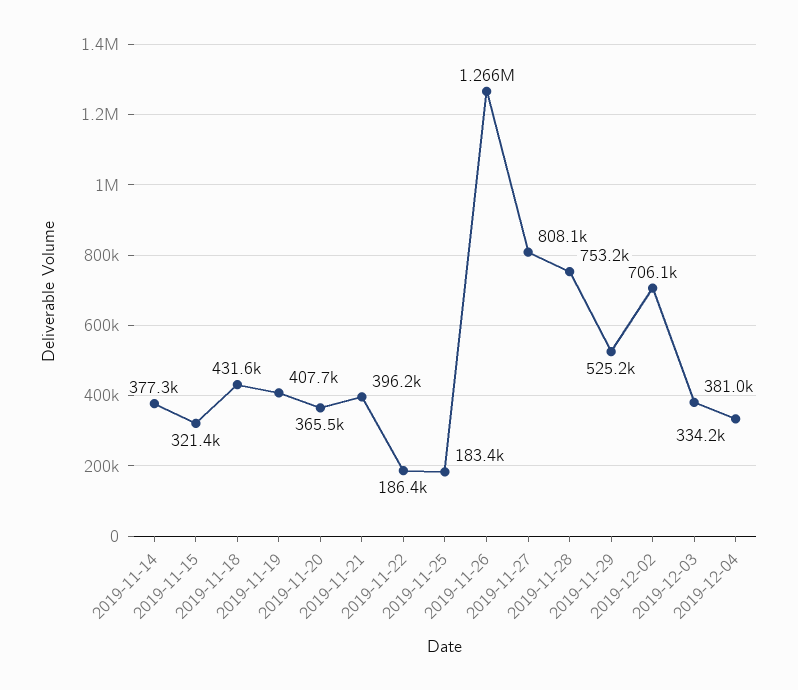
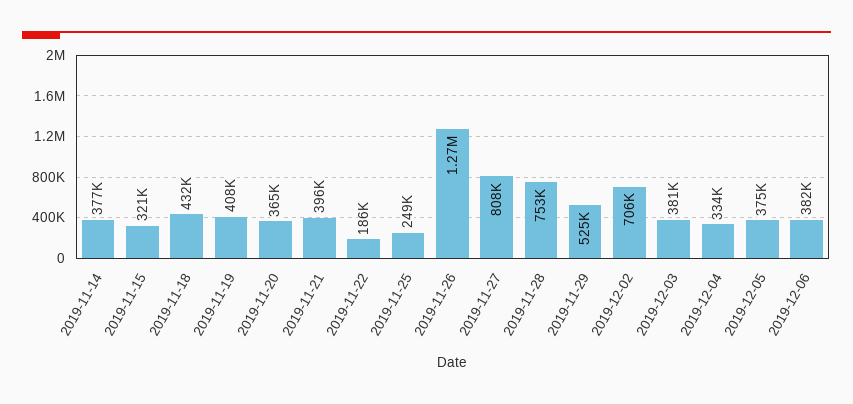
2019-11-25: 183400 -> 249000
2019-12-05: none -> 375000
2019-12-06: none -> 382000

